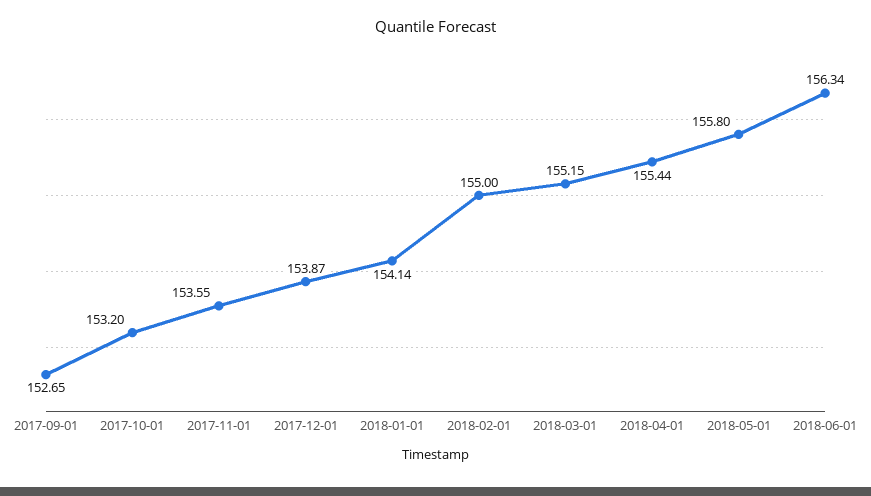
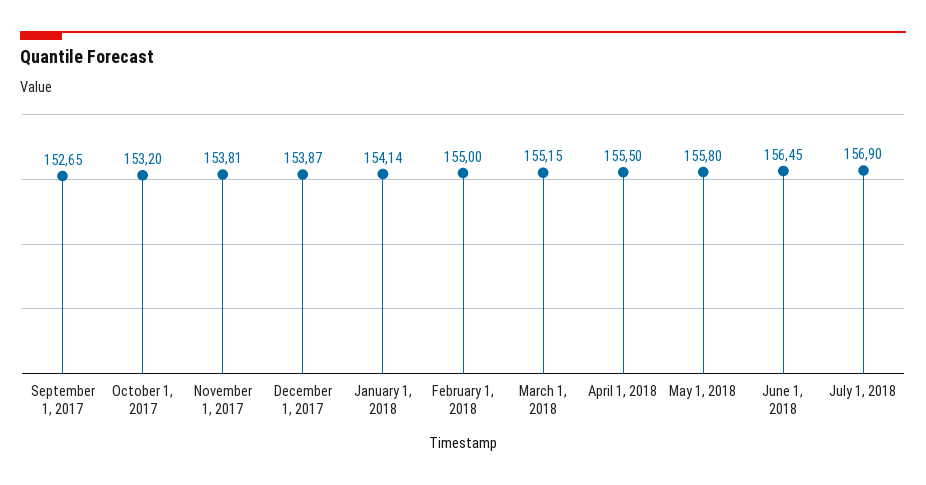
2017-11-01: 153.55 -> 153.81
2018-04-01: 155.44 -> 155.5
2018-06-01: 156.34 -> 156.45
July 1, 2018: none -> 156.9

